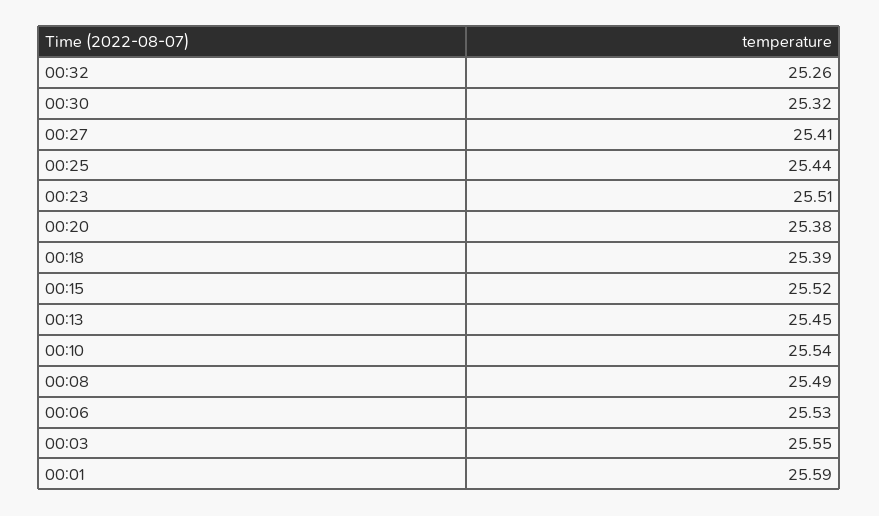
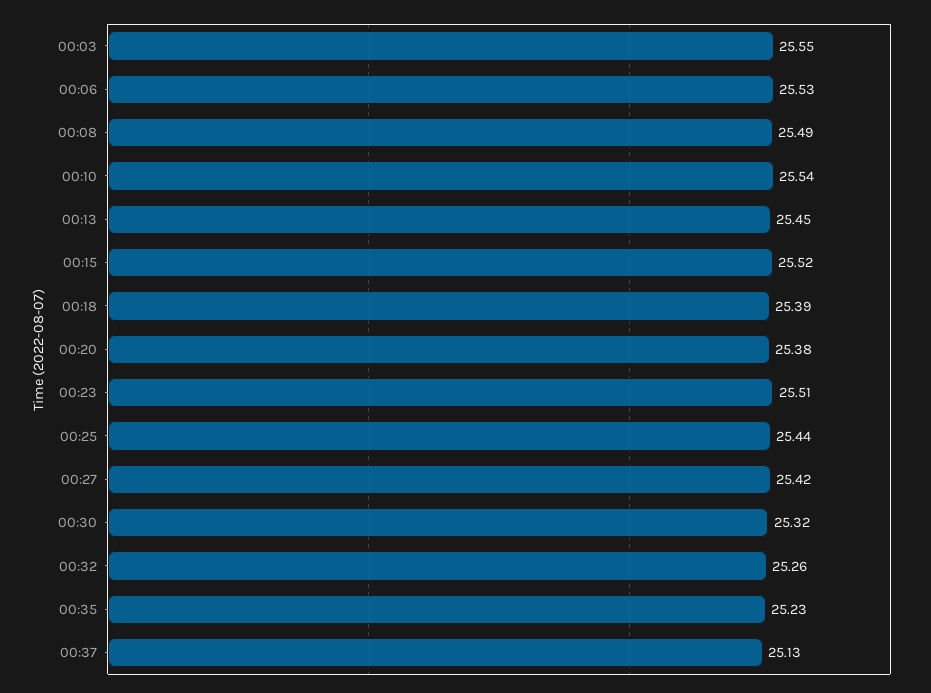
00:27: 25.41 -> 25.42
00:01: 25.59 -> none
00:35: none -> 25.23
00:37: none -> 25.13

